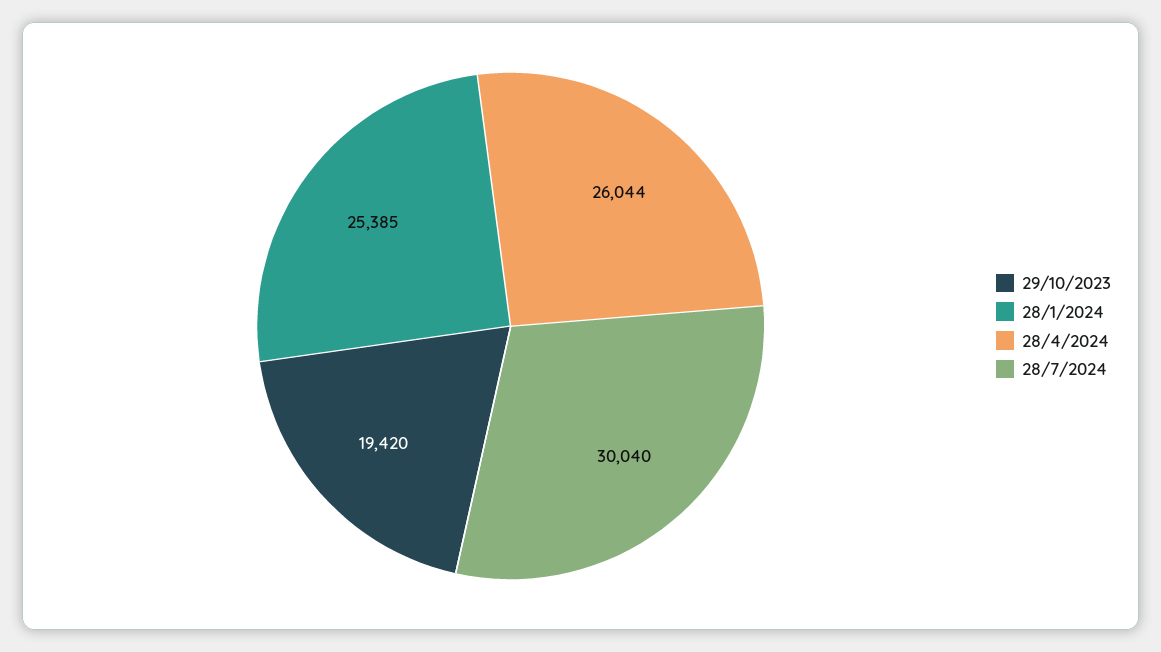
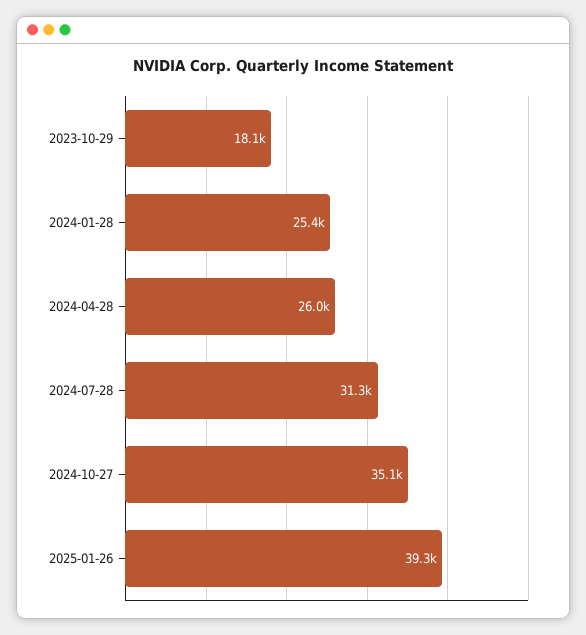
29/10/2023: 19420 -> 18100
28/7/2024: 30040 -> 31300
2024-10-27: none -> 35100
2025-01-26: none -> 39300

